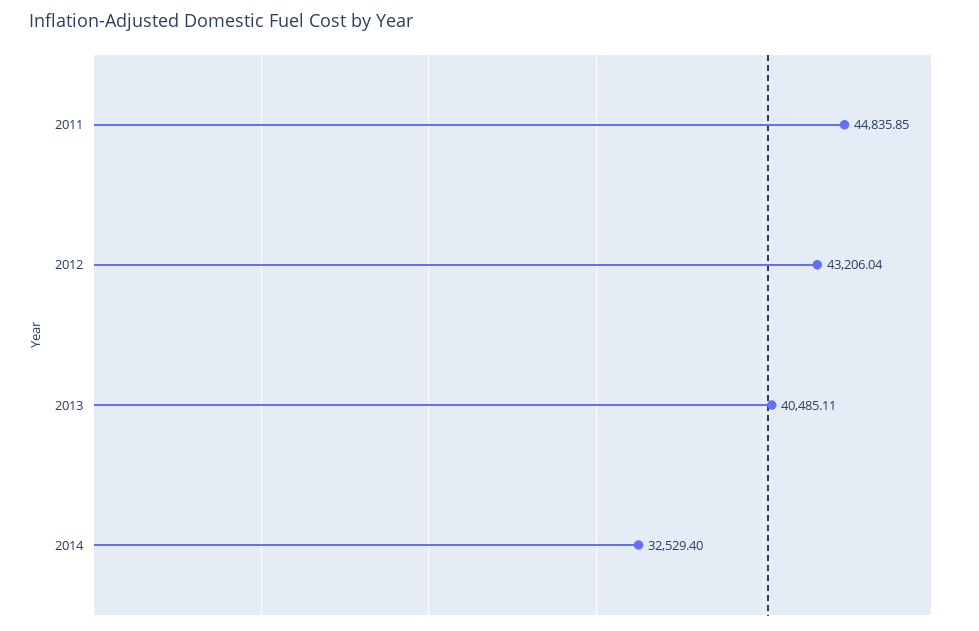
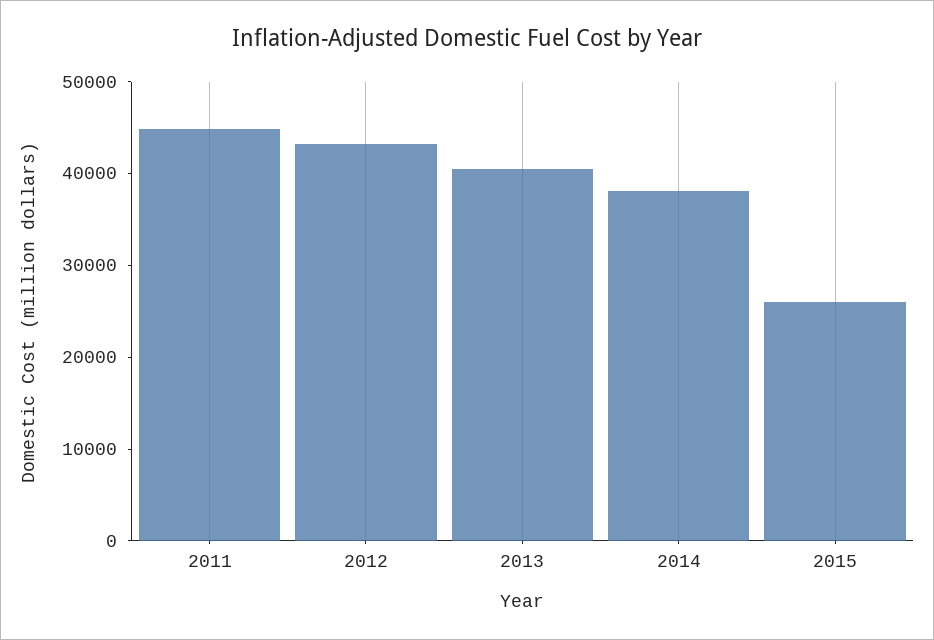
2014: 32529.4 -> 38000
2015: none -> 26000

